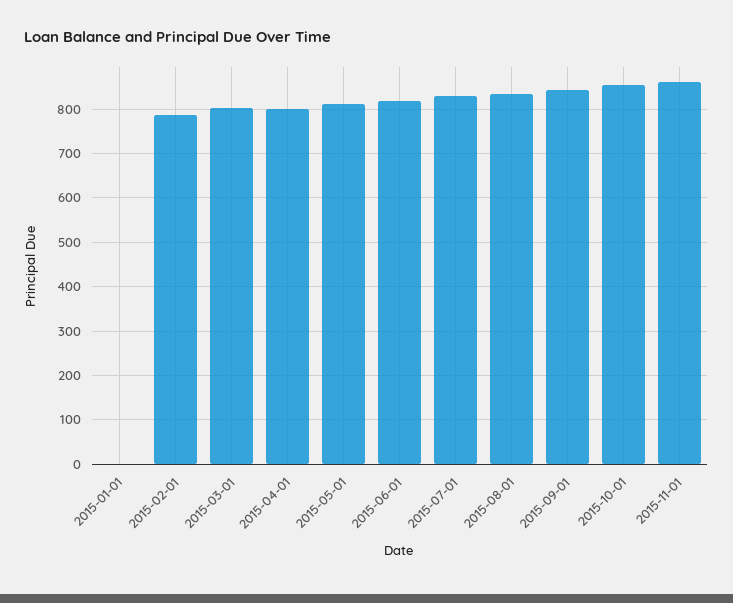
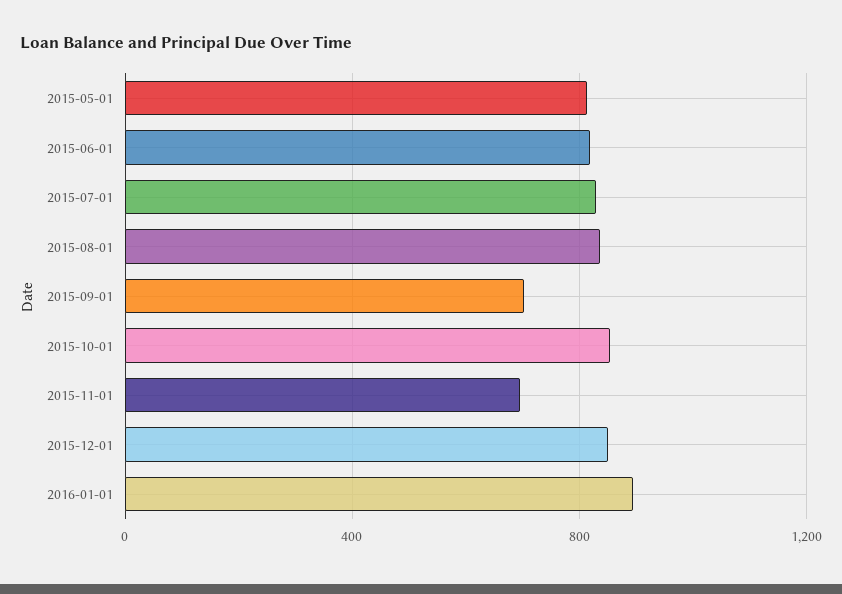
2015-01-01: 0 -> none
2015-02-01: 780 -> none
2015-03-01: 800 -> none
2015-04-01: 800 -> none
2015-09-01: 840 -> 700
2015-11-01: 860 -> 700
2015-12-01: none -> 850
2016-01-01: none -> 900

